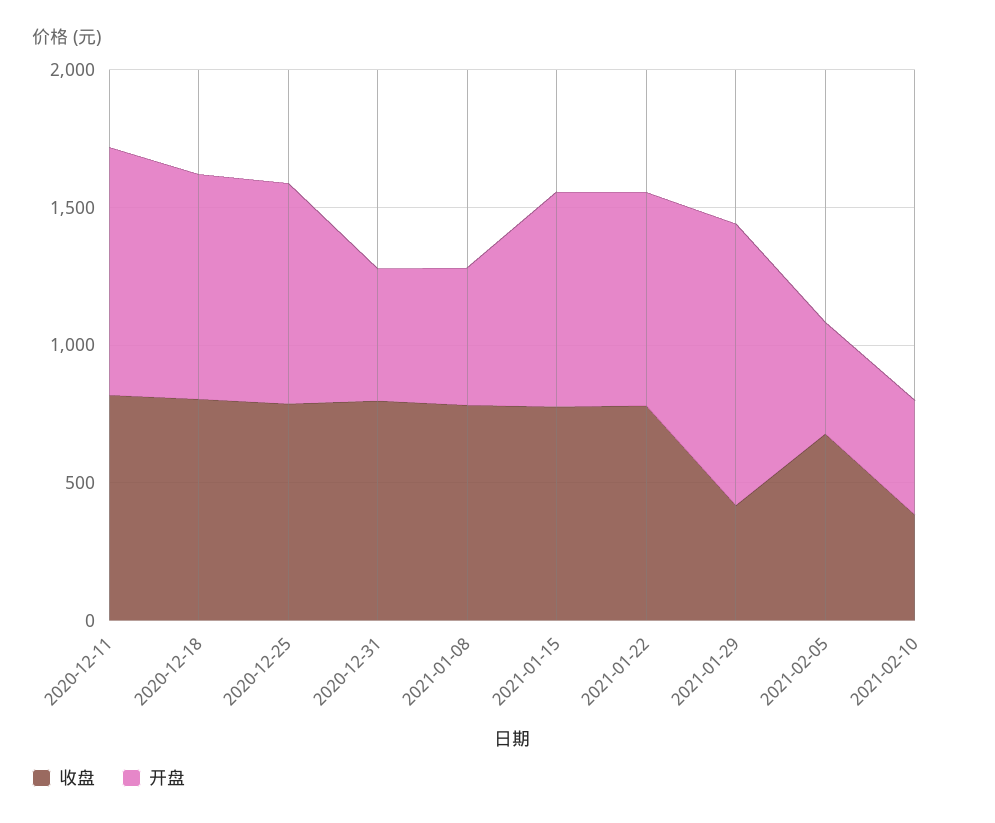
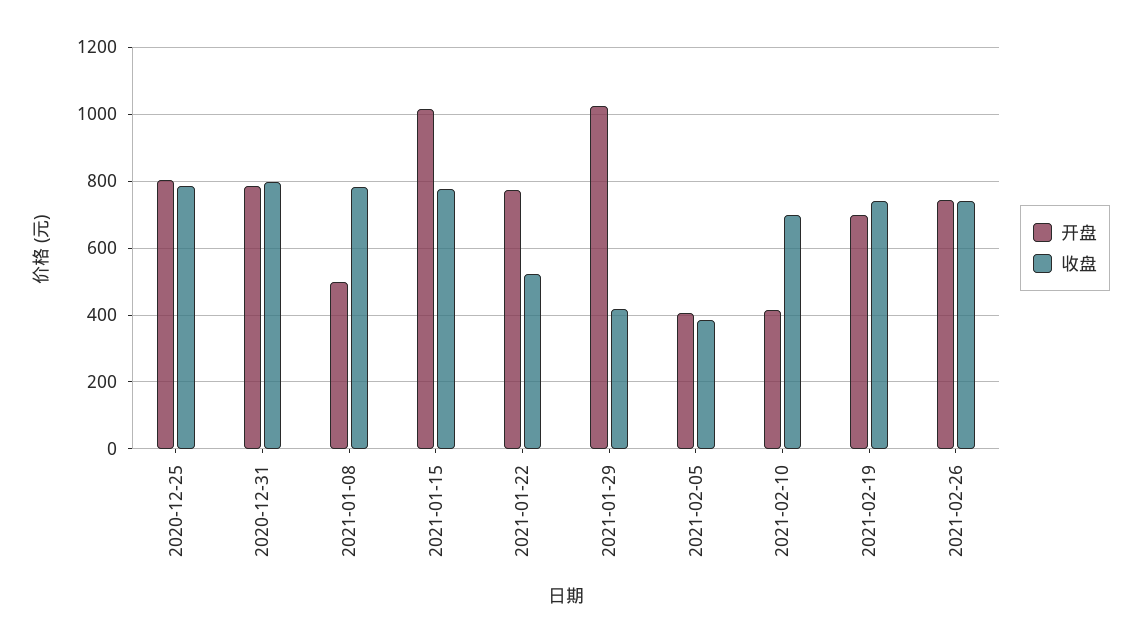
收盘, 2020-12-11: 800 -> none
开盘, 2020-12-11: 900 -> none
收盘, 2020-12-18: 800 -> none
开盘, 2020-12-18: 800 -> none
开盘, 2020-12-31: 500 -> 780
开盘, 2021-01-15: 800 -> 1020
收盘, 2021-01-22: 800 -> 520
收盘, 2021-02-05: 700 -> 380
收盘, 2021-02-10: 400 -> 700
开盘, 2021-02-19: none -> 700
收盘, 2021-02-19: none -> 740
开盘, 2021-02-26: none -> 740
收盘, 2021-02-26: none -> 740

